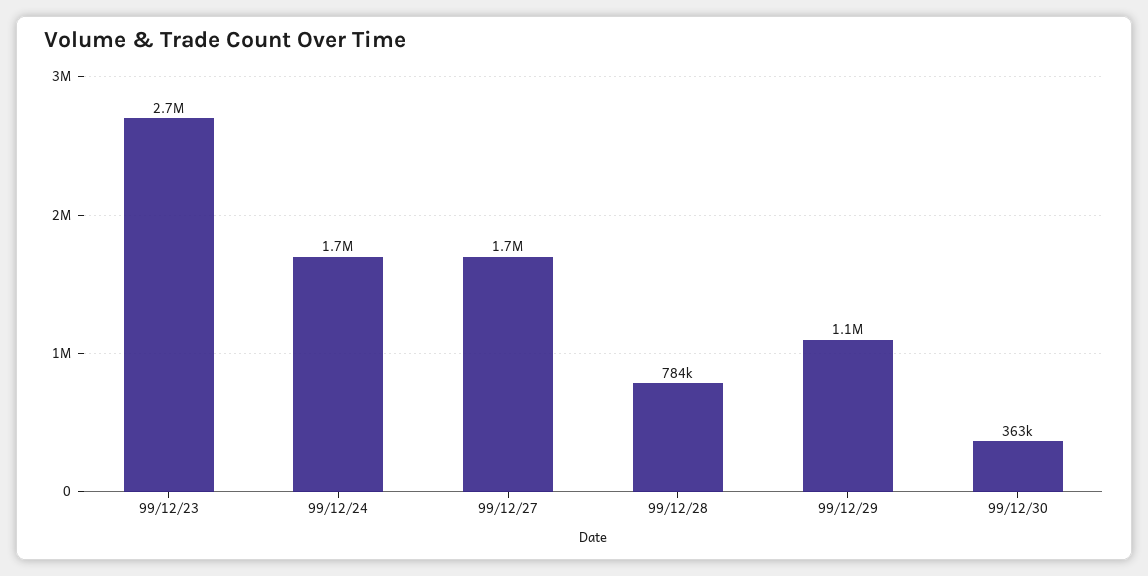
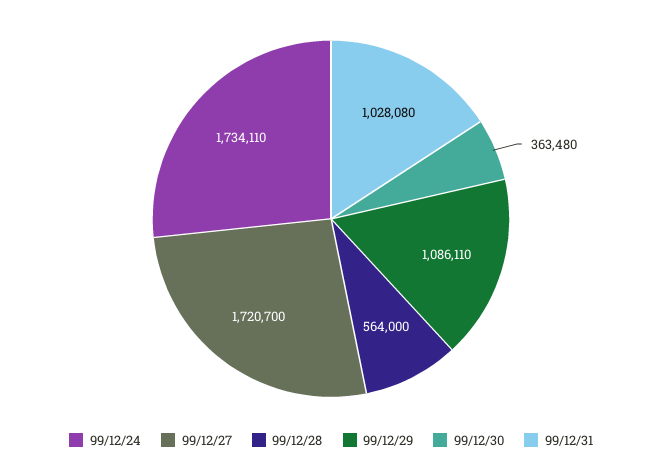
99/12/23: 2700000 -> none
99/12/28: 784000 -> 564000
99/12/31: none -> 1028080

